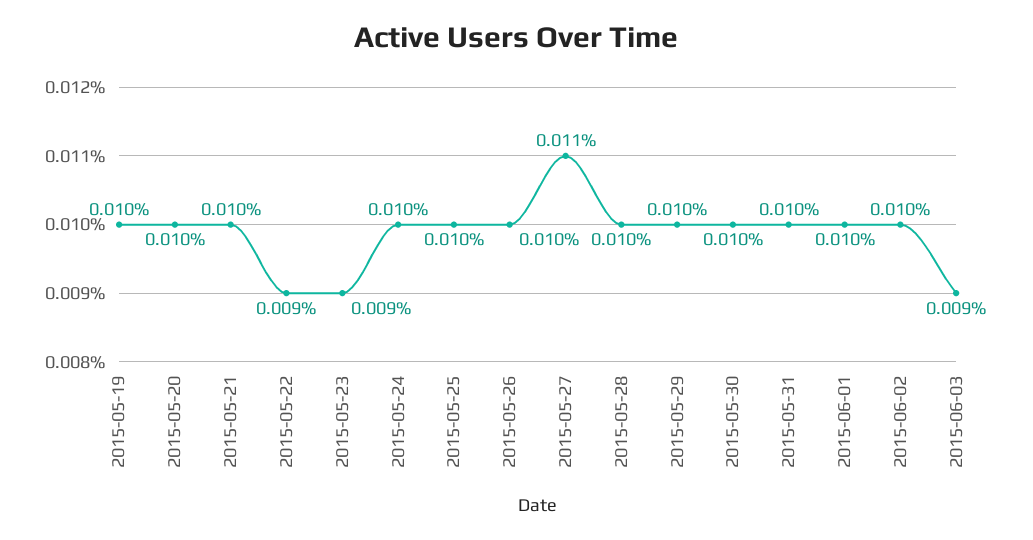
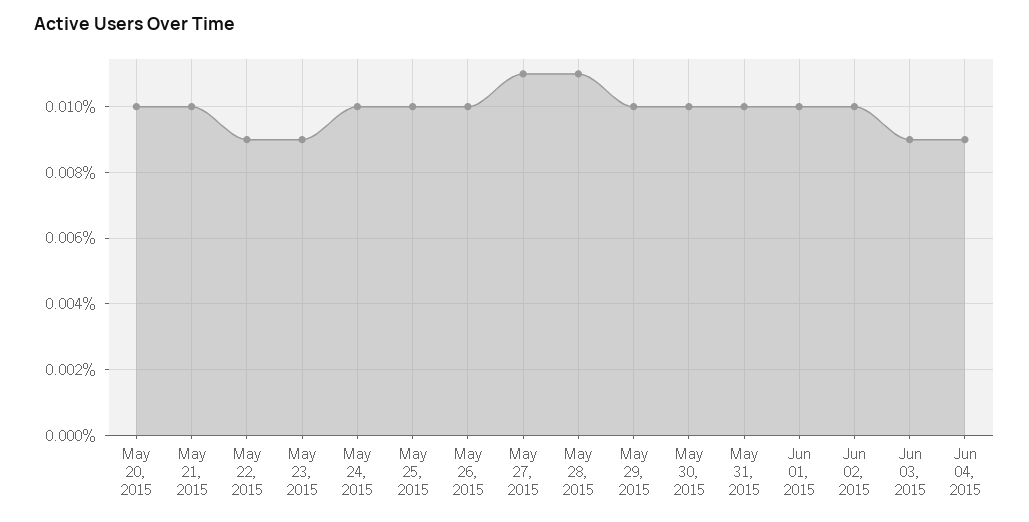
2015-05-19: 0.01 -> none
2015-05-28: 0.01 -> 0.011
Jun 04, 2015: none -> 0.009

